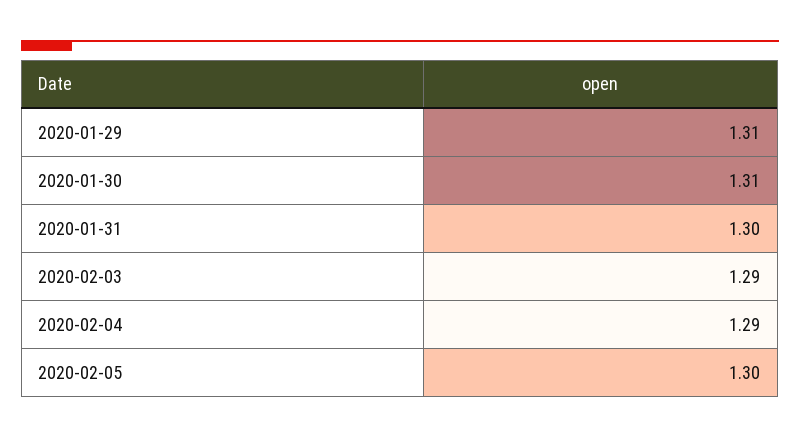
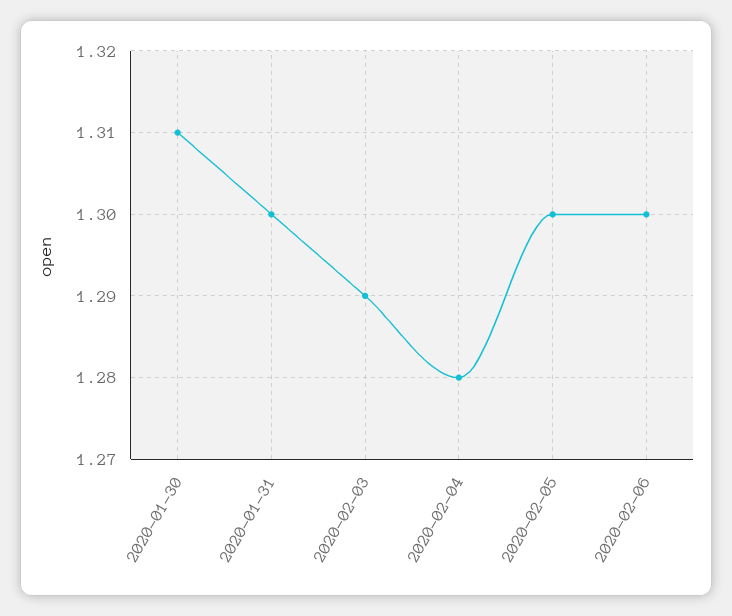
2020-01-29: 1.31 -> none
2020-02-04: 1.29 -> 1.28
2020-02-06: none -> 1.3

